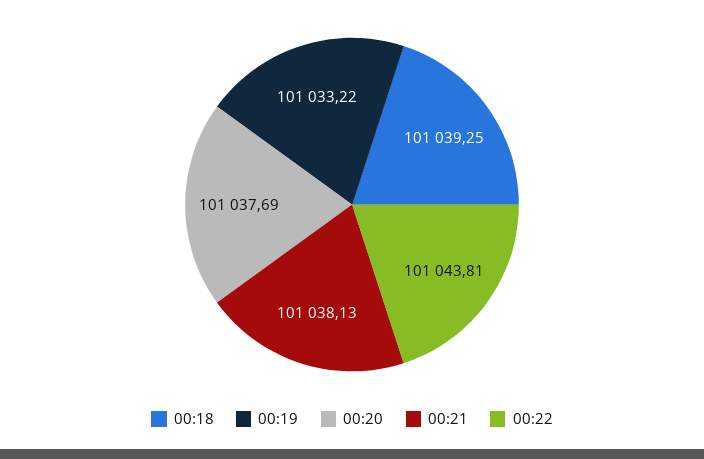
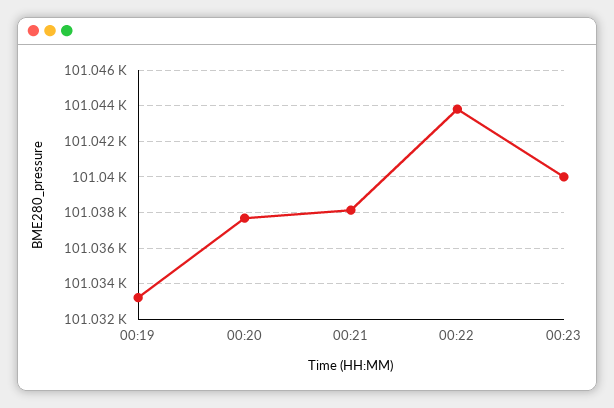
00:18: 101039.25 -> none
00:23: none -> 101040

